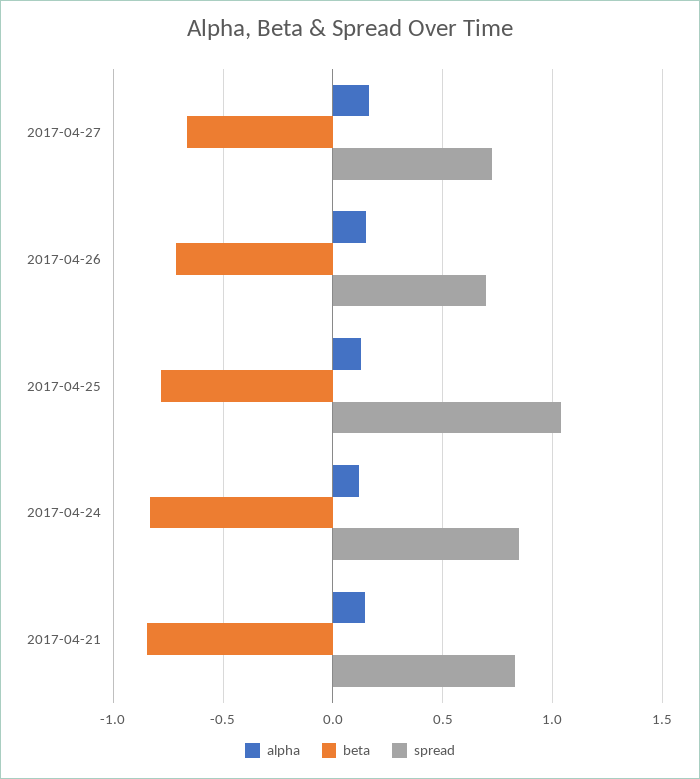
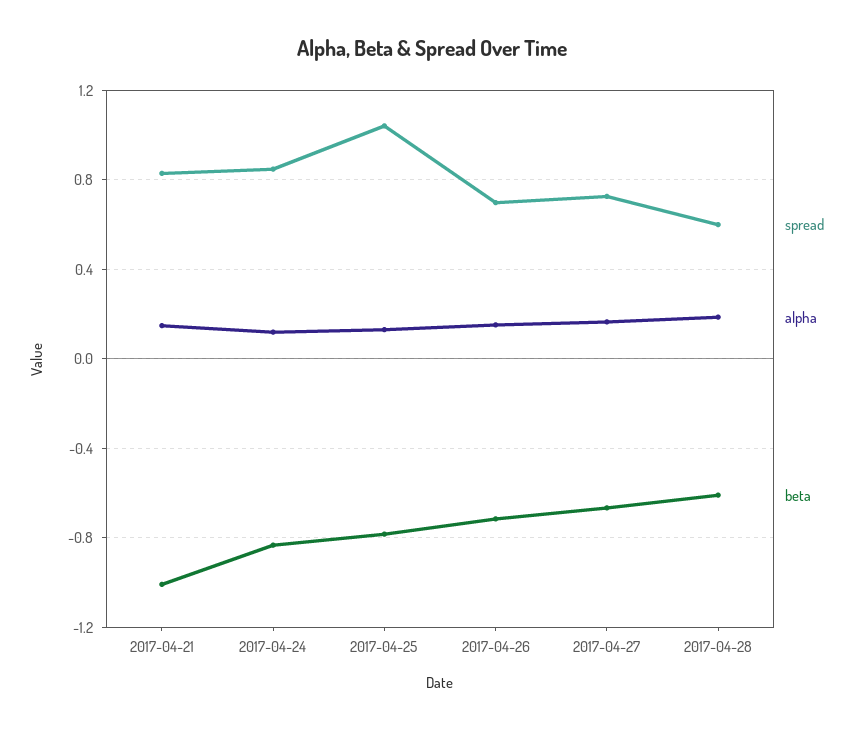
beta, 2017-04-21: -0.85 -> -1
spread, 2017-04-28: none -> 0.6
alpha, 2017-04-28: none -> 0.2
beta, 2017-04-28: none -> -0.6

